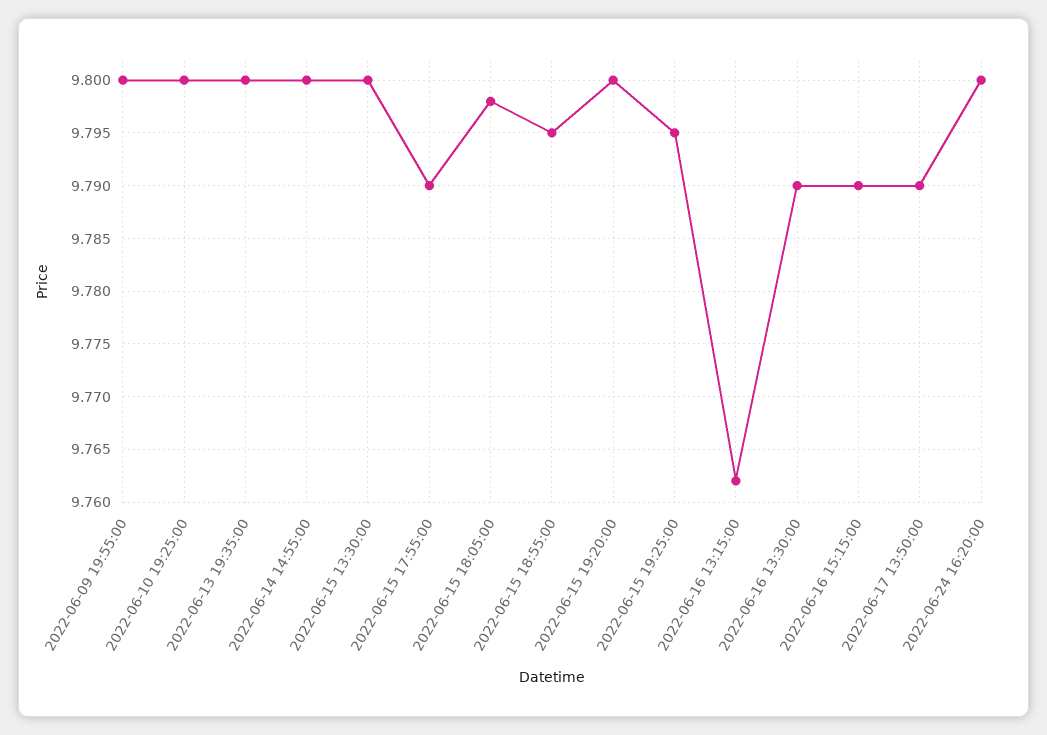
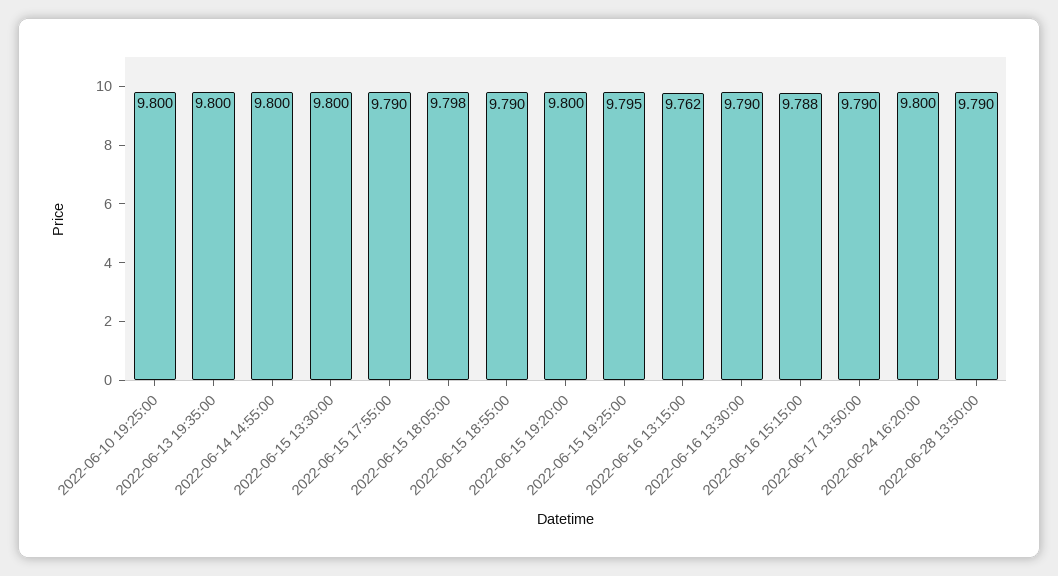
2022-06-09 19:55:00: 9.8 -> none
2022-06-15 18:55:00: 9.795 -> 9.79
2022-06-16 15:15:00: 9.79 -> 9.788
2022-06-28 13:50:00: none -> 9.79

